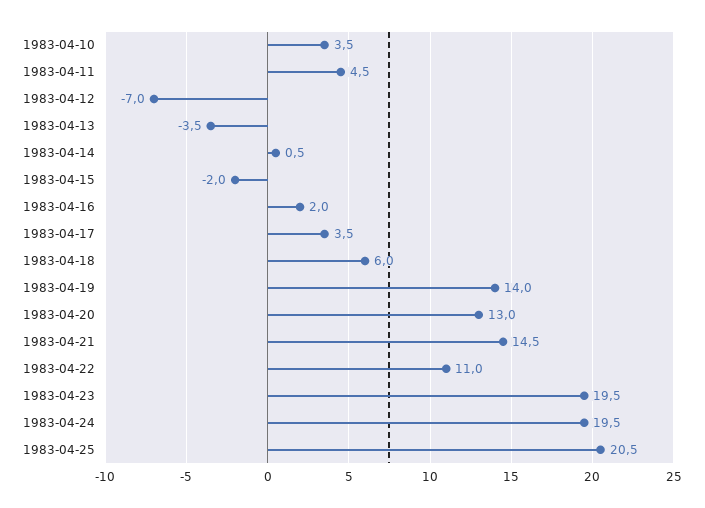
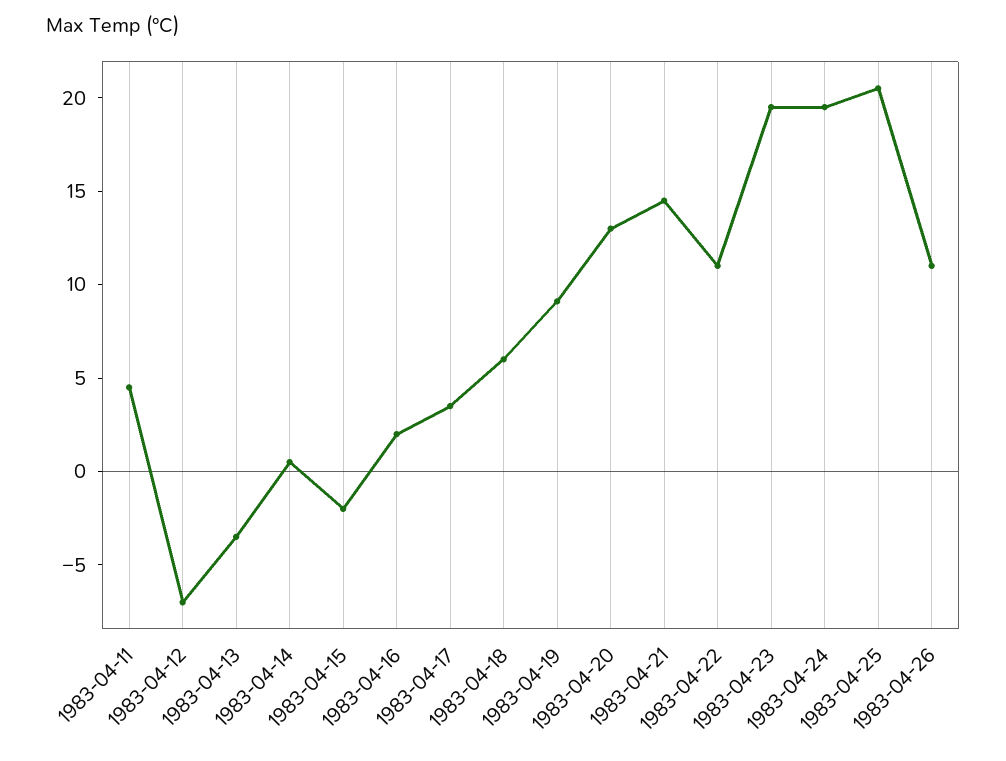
1983-04-10: 3.5 -> none
1983-04-19: 14 -> 9
1983-04-26: none -> 11

